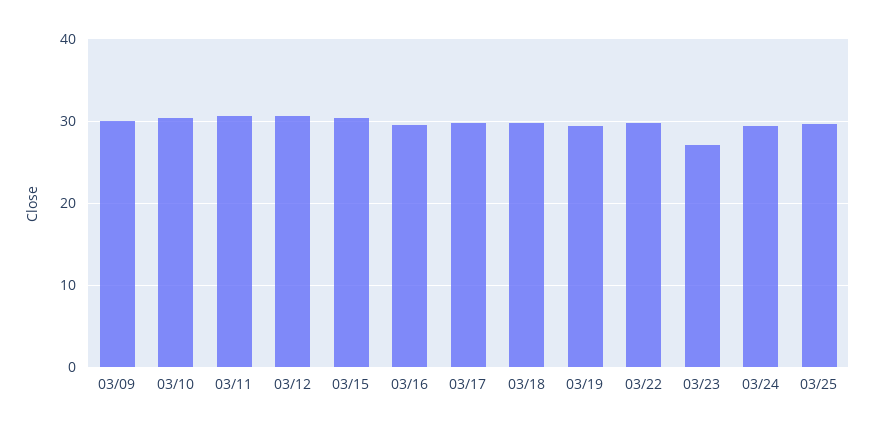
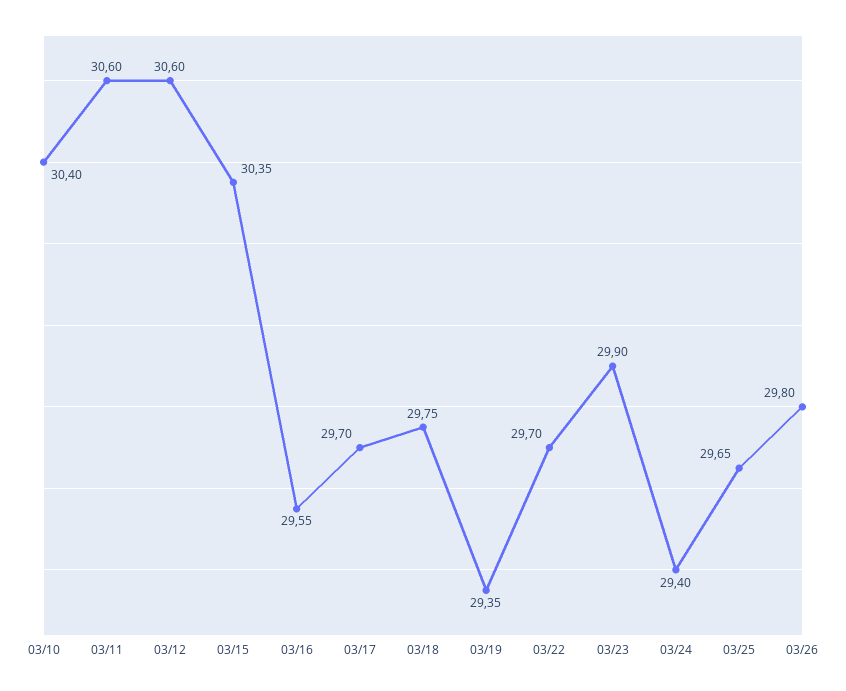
03/09: 30 -> none
03/23: 27 -> 29.9
03/26: none -> 29.8

